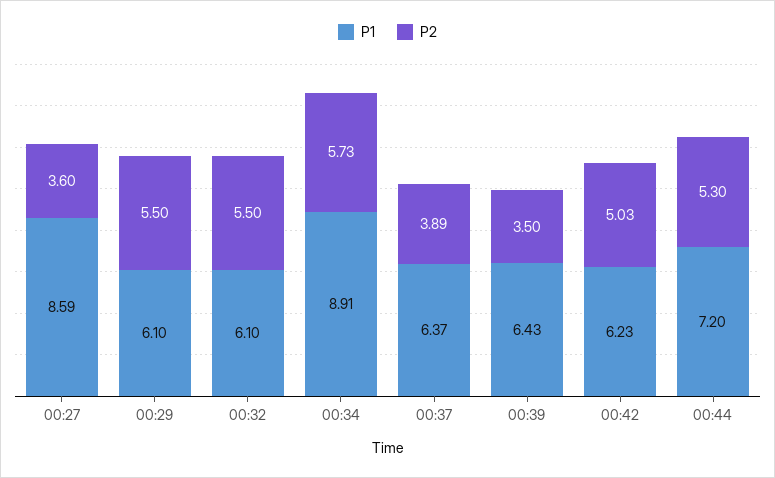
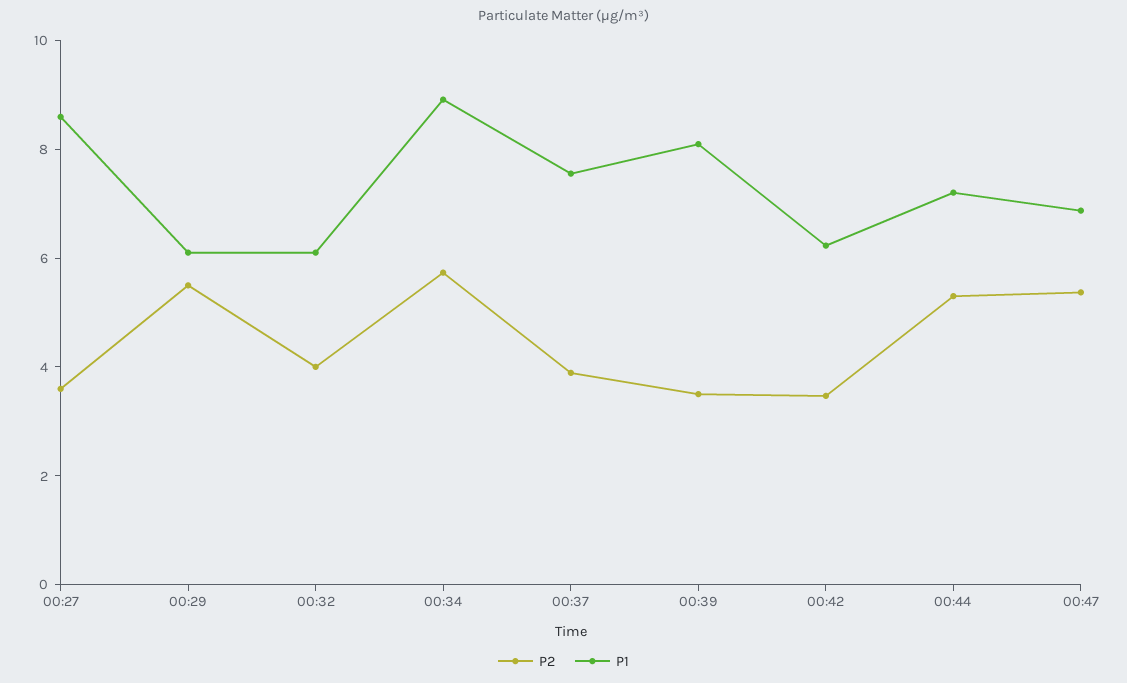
P2, 00:32: 5.5 -> 4
P1, 00:37: 6.37 -> 7.5
P1, 00:39: 6.43 -> 8
P2, 00:42: 5.03 -> 3.5
P2, 00:47: none -> 5.5
P1, 00:47: none -> 7

